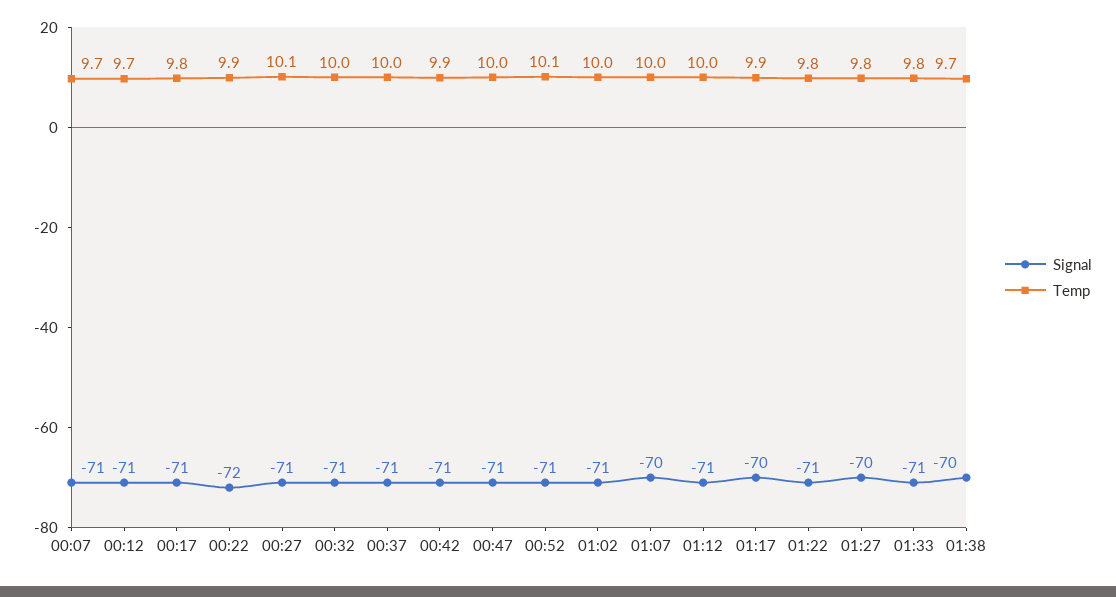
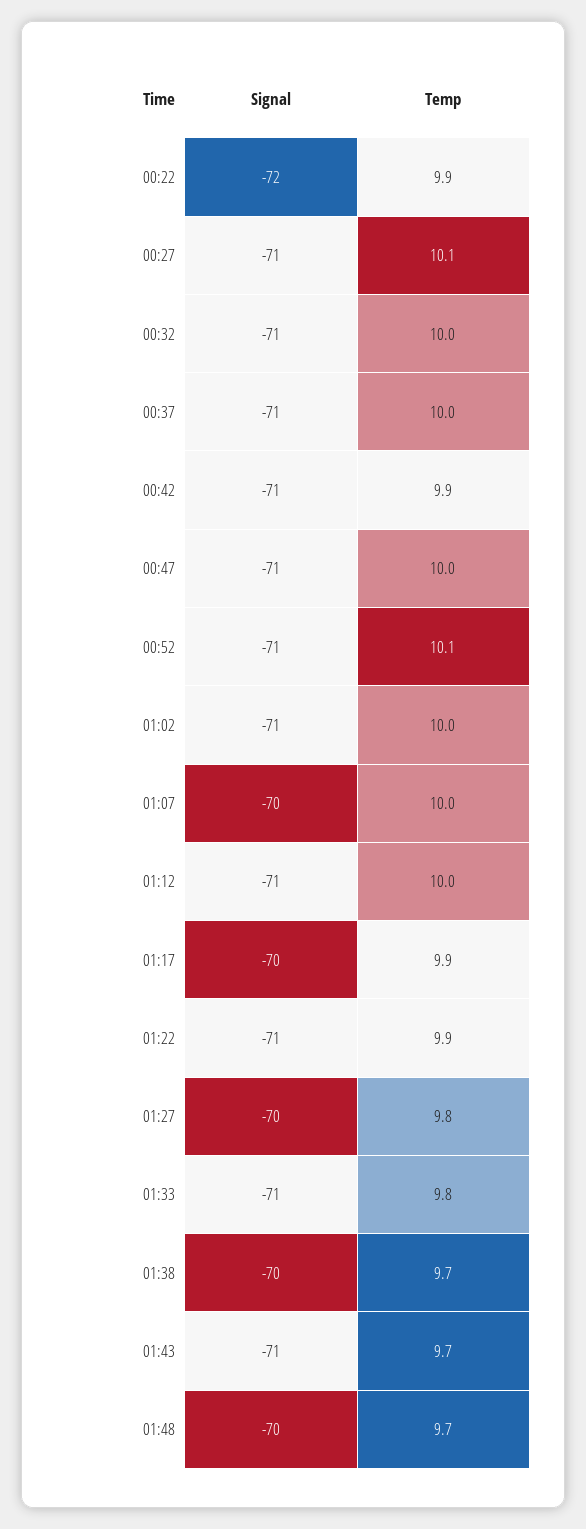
Signal, 00:07: -71 -> none
Temp, 00:07: 9.7 -> none
Signal, 00:12: -71 -> none
Temp, 00:12: 9.7 -> none
Signal, 00:17: -71 -> none
Temp, 00:17: 9.8 -> none
Temp, 01:22: 9.8 -> 9.9
Signal, 01:43: none -> -71
Temp, 01:43: none -> 9.7
Signal, 01:48: none -> -70
Temp, 01:48: none -> 9.7

